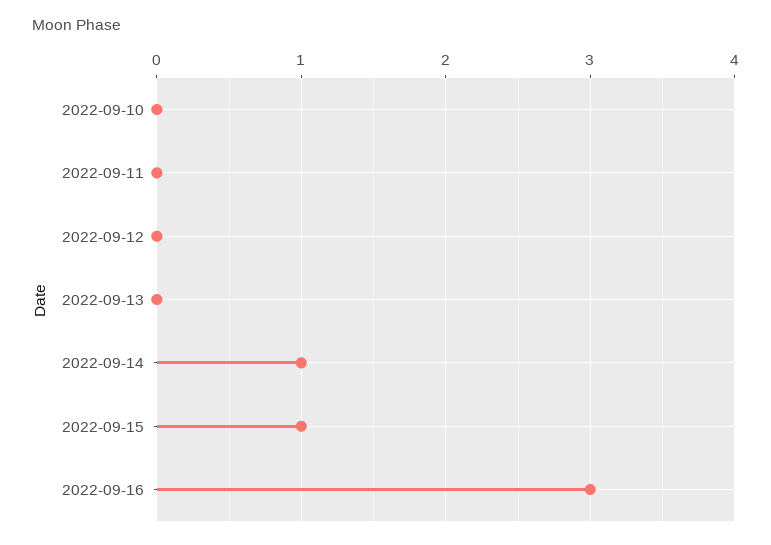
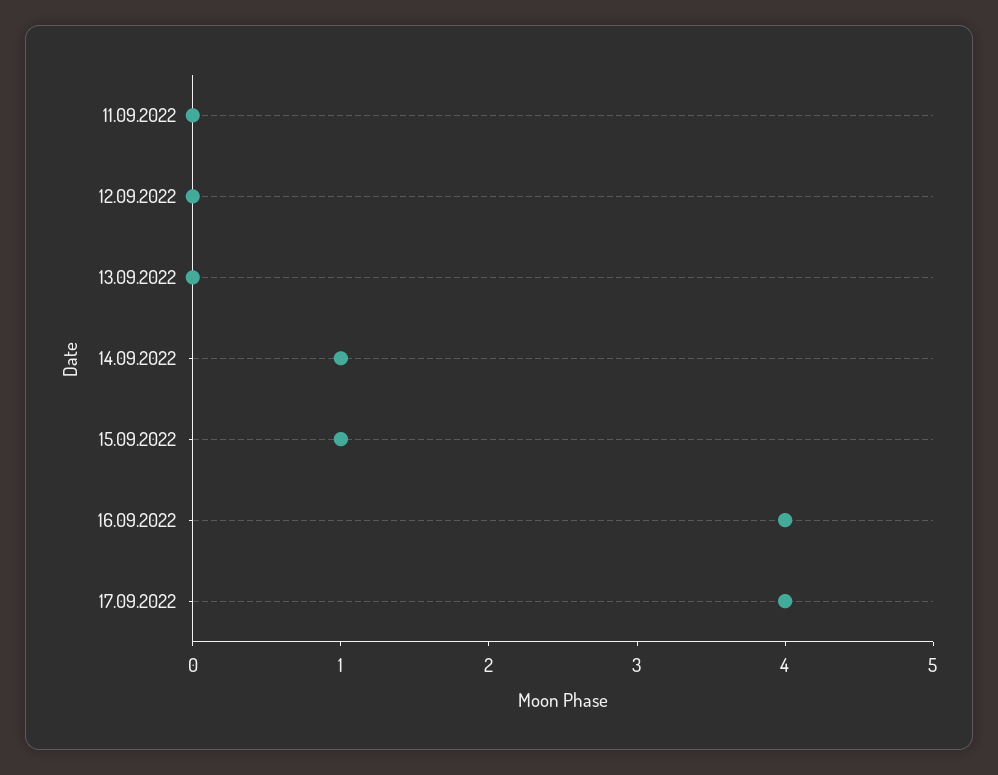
2022-09-10: 0 -> none
2022-09-16: 3 -> 4
17.09.2022: none -> 4

